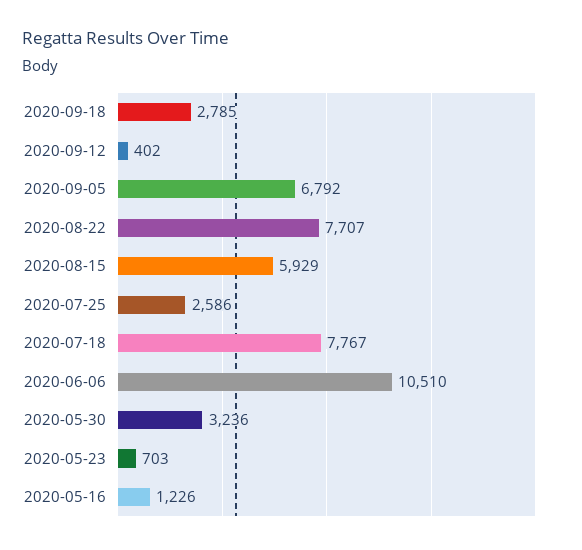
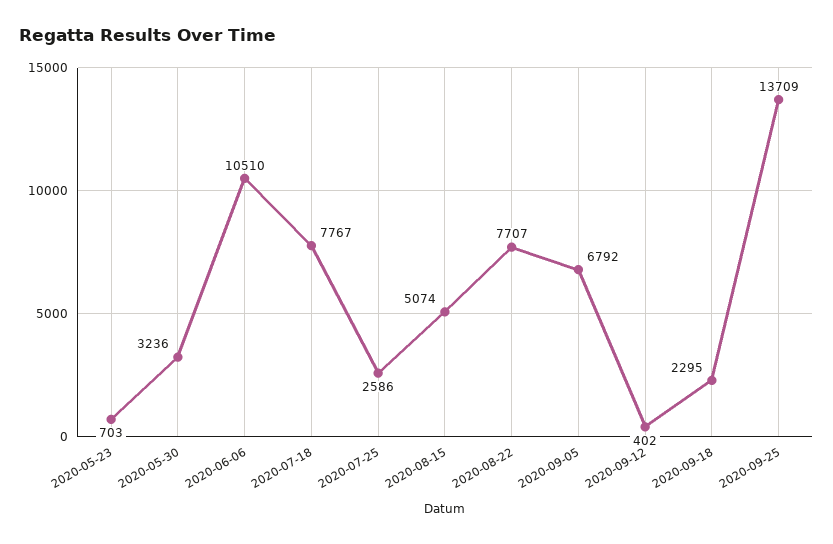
2020-09-18: 2785 -> 2295
2020-08-15: 5929 -> 5074
2020-05-16: 1226 -> none
2020-09-25: none -> 13709

